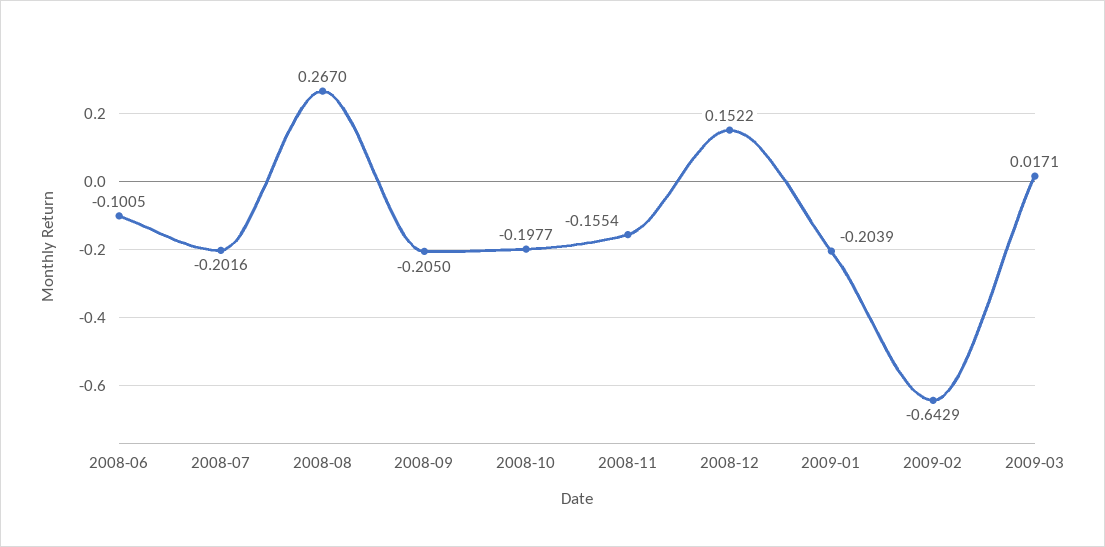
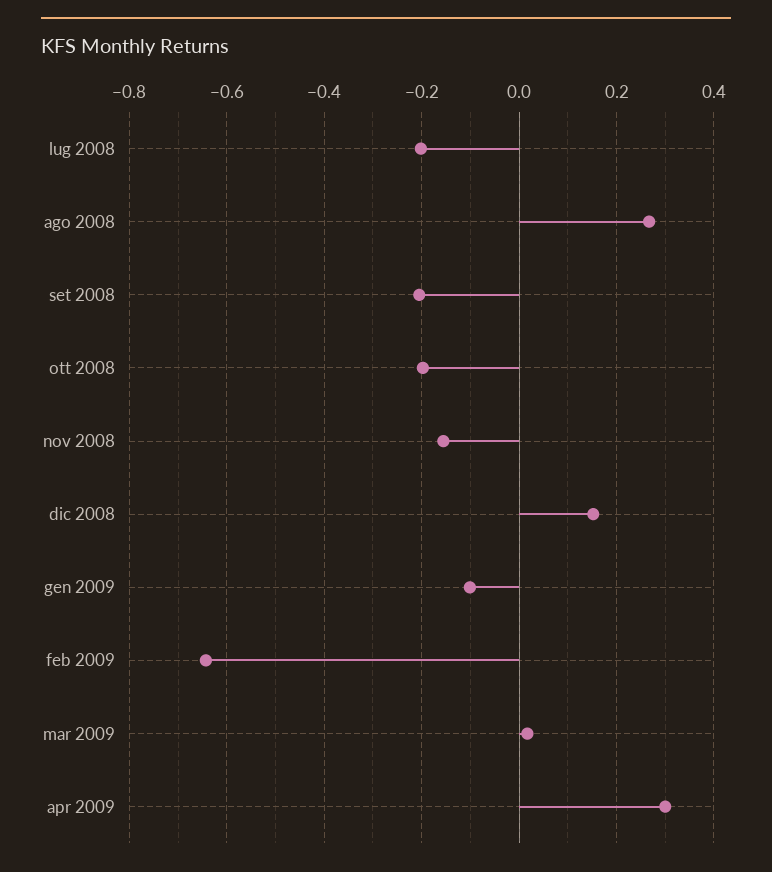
2008-06: -0.1005 -> none
2009-01: -0.2039 -> -0.1
apr 2009: none -> 0.3

